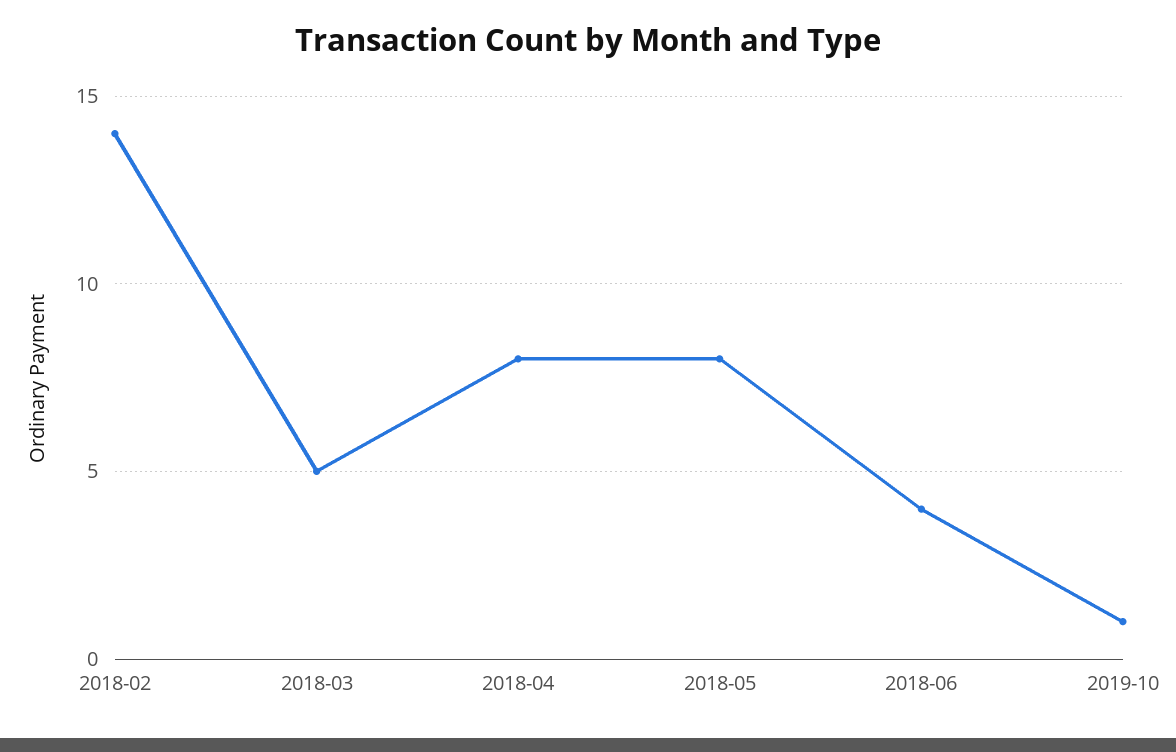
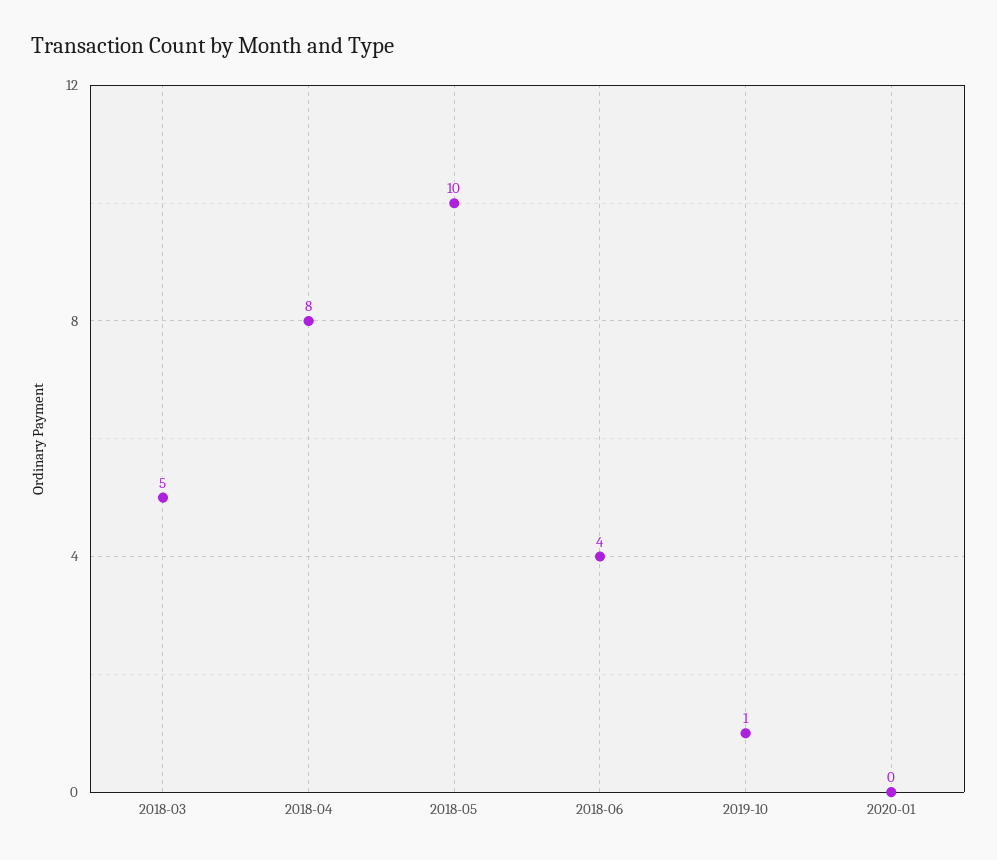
2018-02: 14 -> none
2018-05: 8 -> 10
2020-01: none -> 0

